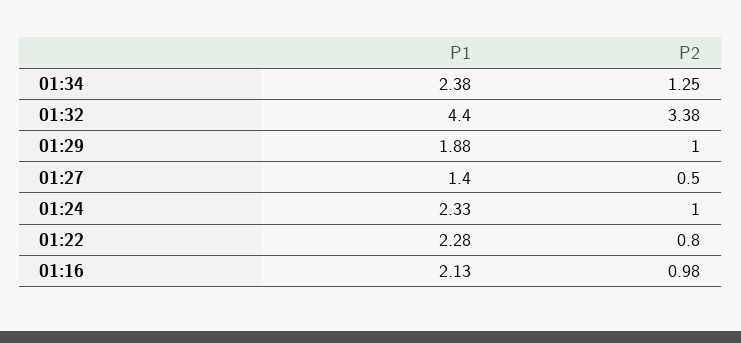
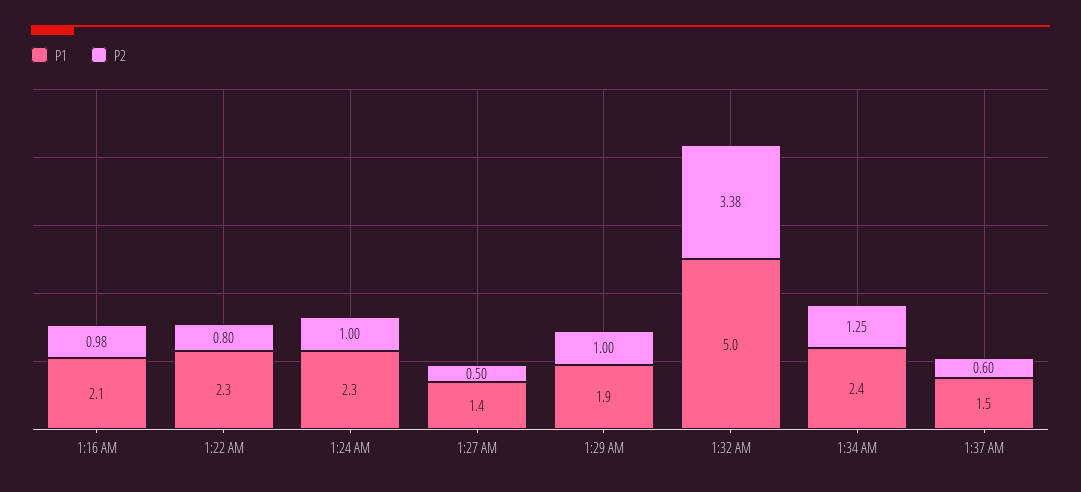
P1, 01:32: 4.4 -> 5
P1, 1:37 AM: none -> 1.5
P2, 1:37 AM: none -> 0.6

